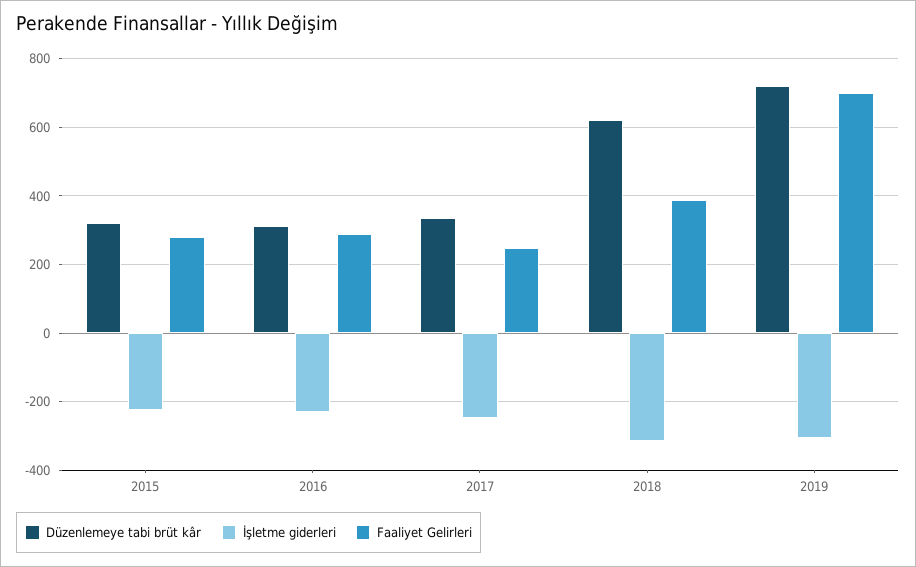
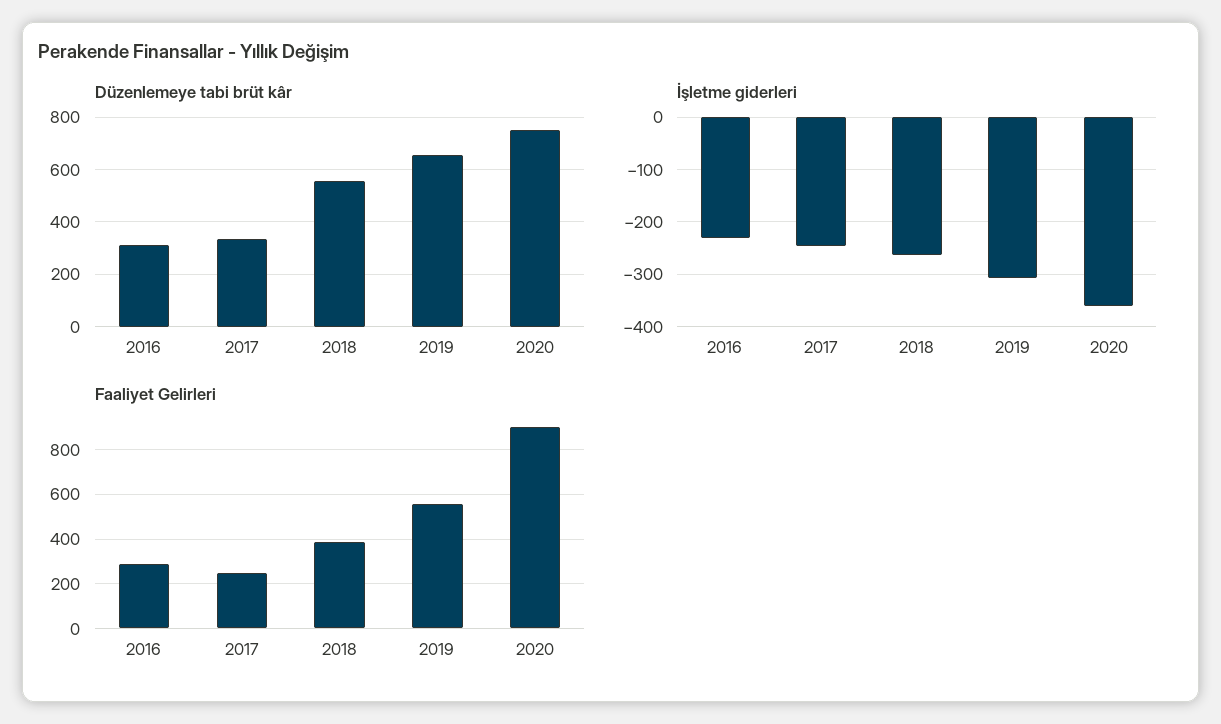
Düzenlemeye tabi brüt kâr, 2015: 320 -> none
İşletme giderleri, 2015: -220 -> none
Faaliyet Gelirleri, 2015: 280 -> none
Düzenlemeye tabi brüt kâr, 2018: 620 -> 550
İşletme giderleri, 2018: -320 -> -260
Düzenlemeye tabi brüt kâr, 2019: 720 -> 650
Faaliyet Gelirleri, 2019: 700 -> 550
Düzenlemeye tabi brüt kâr, 2020: none -> 750
İşletme giderleri, 2020: none -> -360
Faaliyet Gelirleri, 2020: none -> 900

